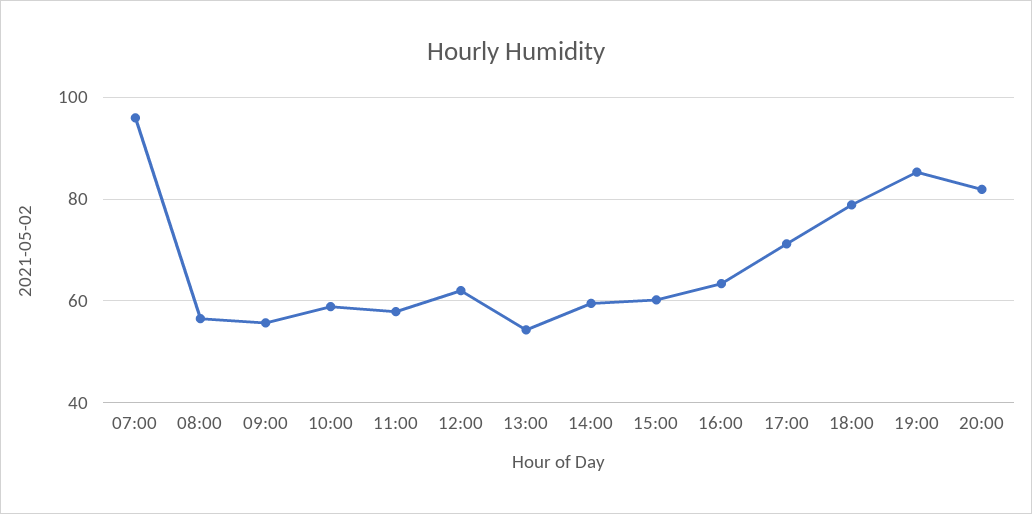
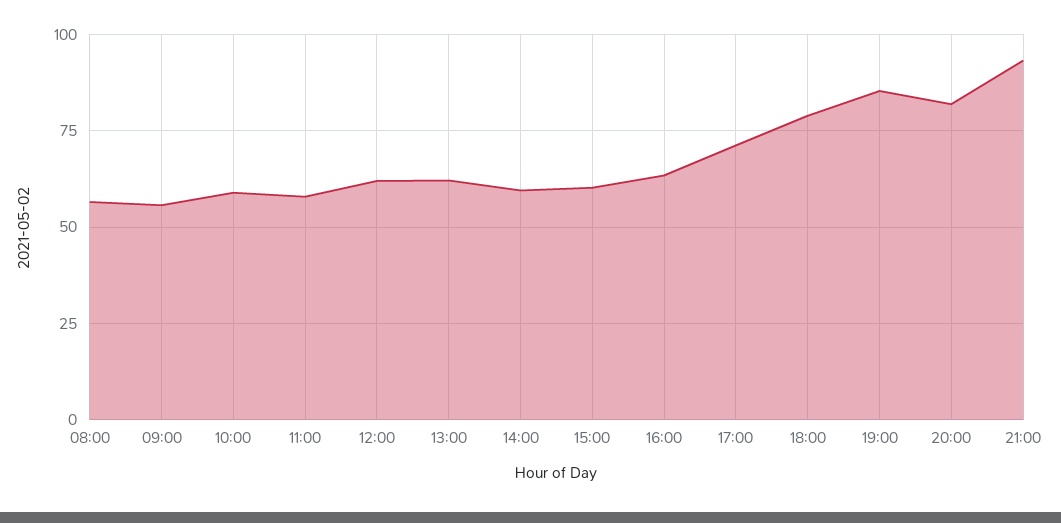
07:00: 96 -> none
13:00: 54 -> 62.5
21:00: none -> 92.5

